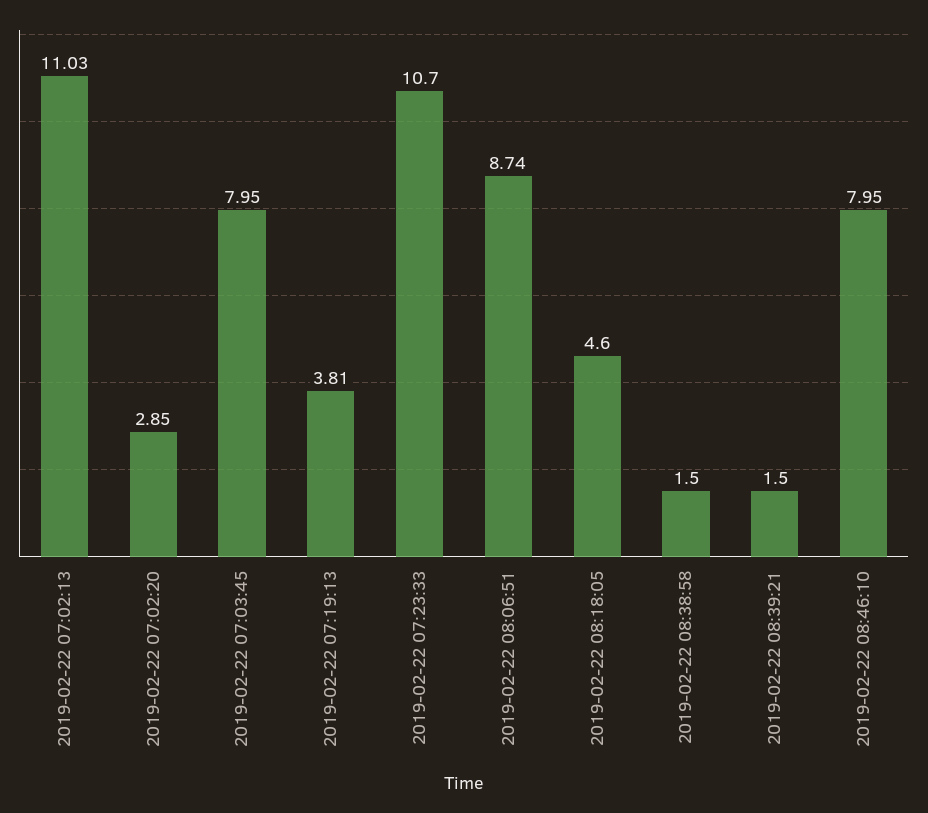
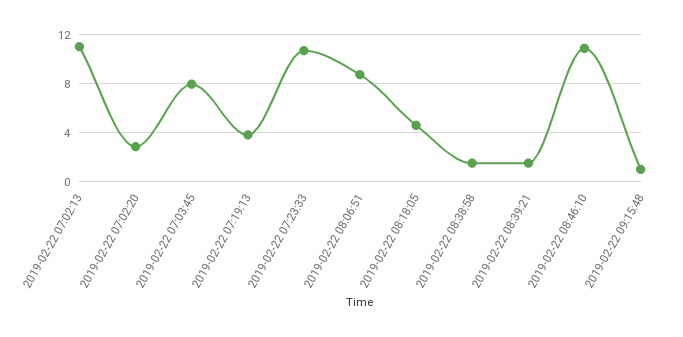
2019-02-22 08:46:10: 7.95 -> 11
2019-02-22 09:15:48: none -> 1

